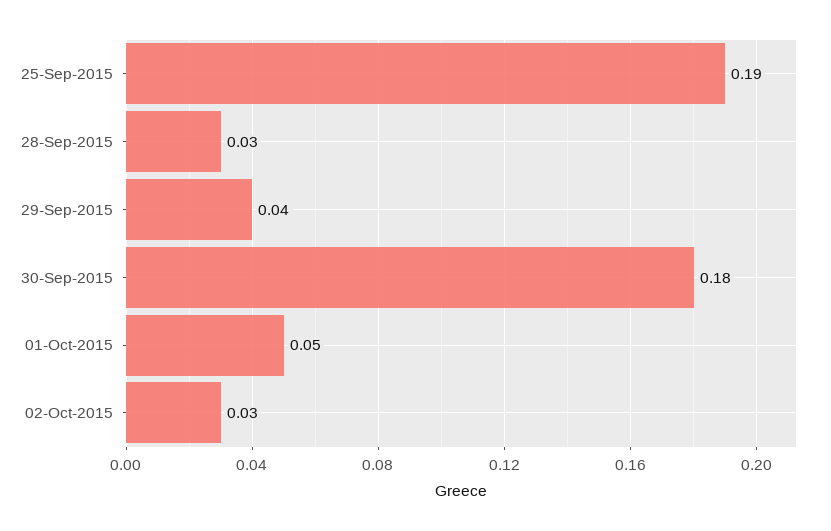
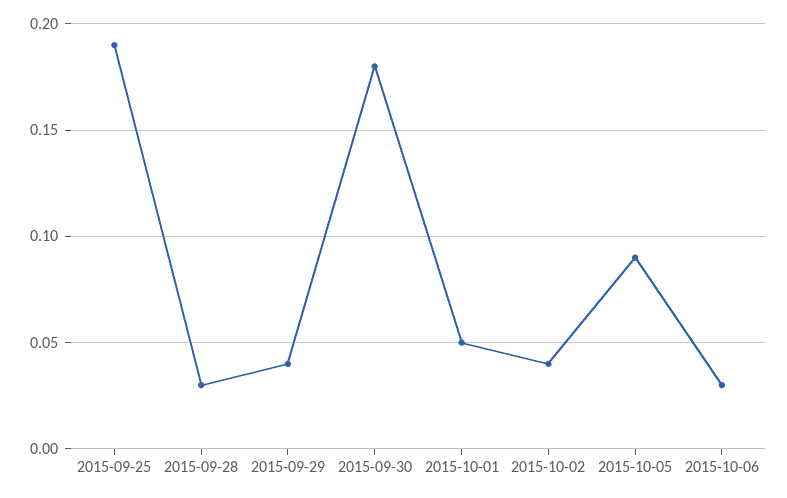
02-Oct-2015: 0.03 -> 0.04
2015-10-05: none -> 0.09
2015-10-06: none -> 0.03

